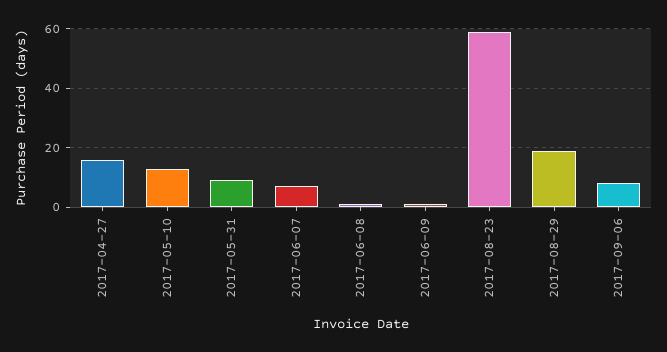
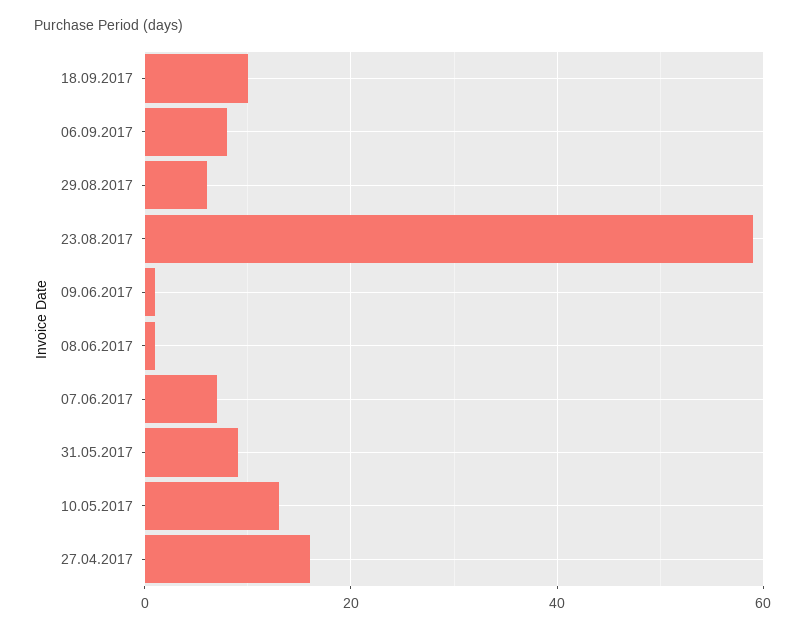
2017-08-29: 20 -> 5
18.09.2017: none -> 10

